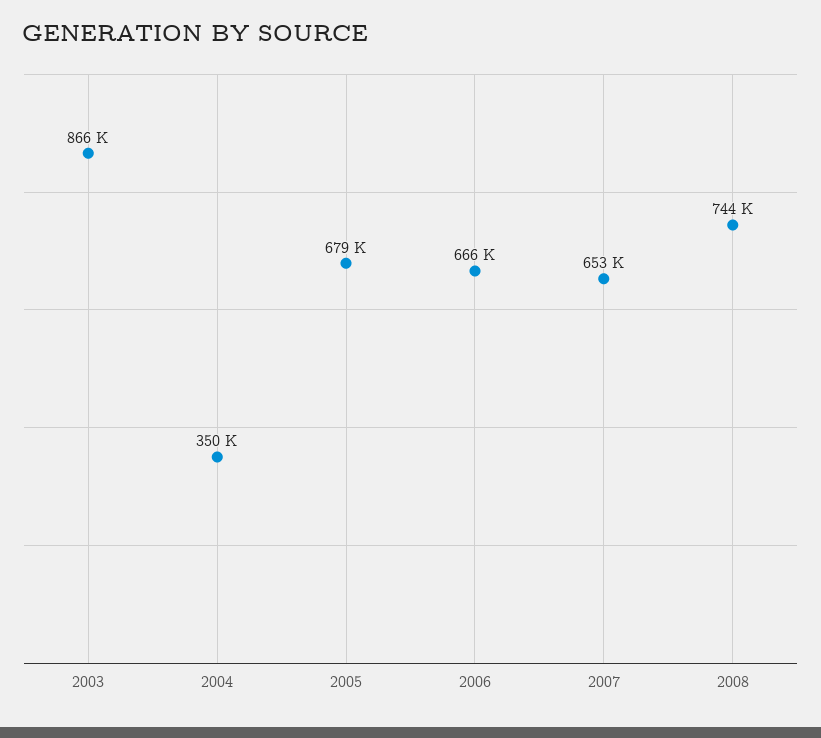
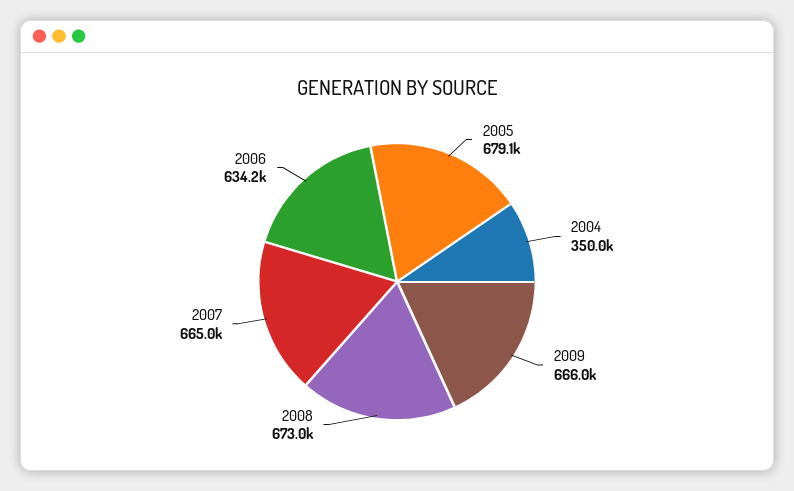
2003: 866000 -> none
2006: 666000 -> 634200
2007: 653000 -> 665000
2008: 744000 -> 673000
2009: none -> 666000

